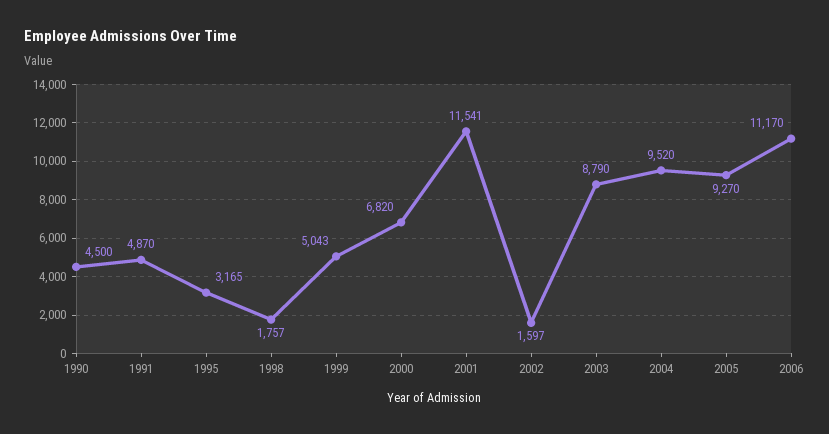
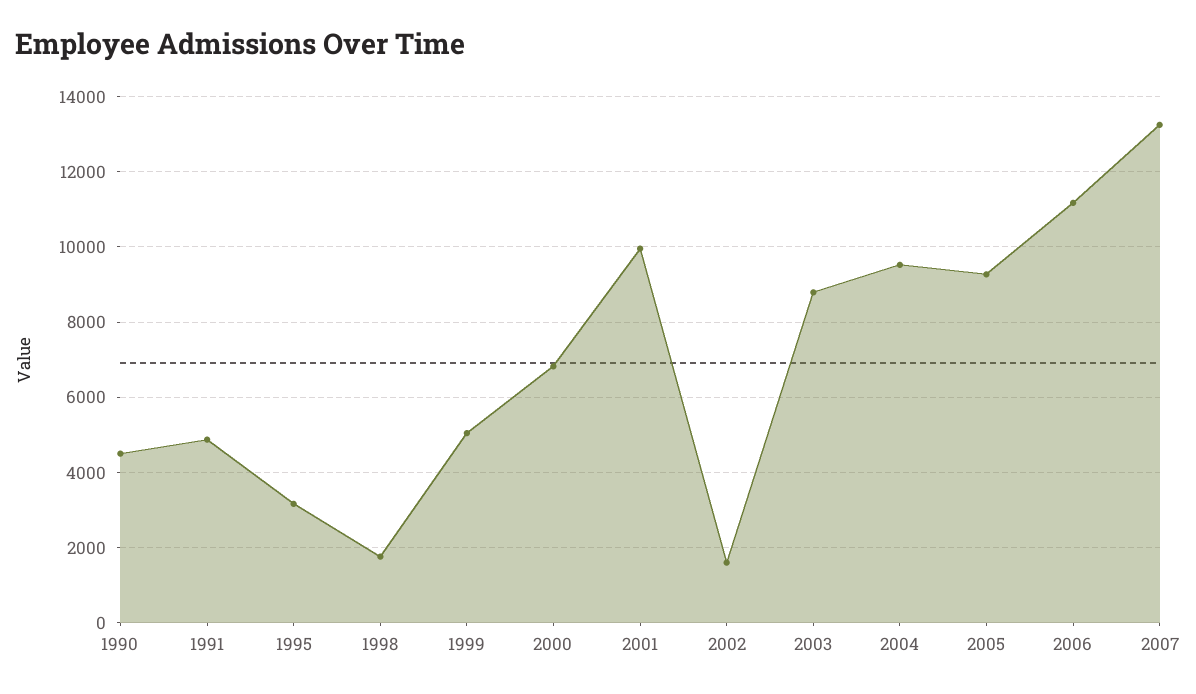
2001: 11541 -> 10000
2007: none -> 13200

